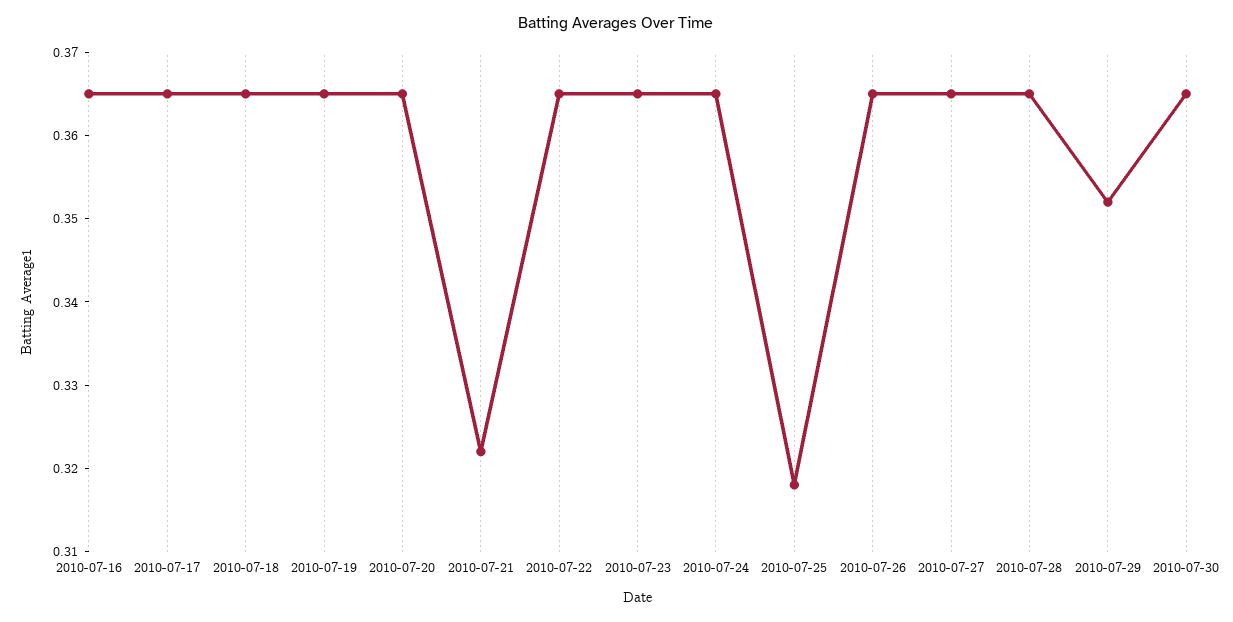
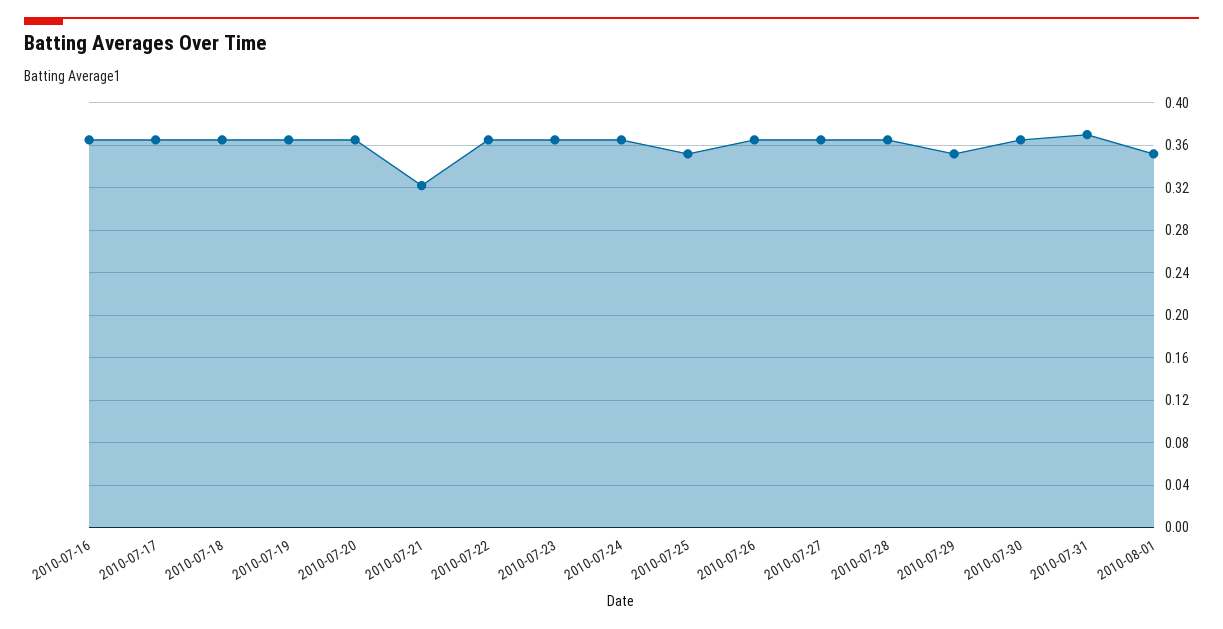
2010-07-25: 0.318 -> 0.35
2010-07-31: none -> 0.37
2010-08-01: none -> 0.35

